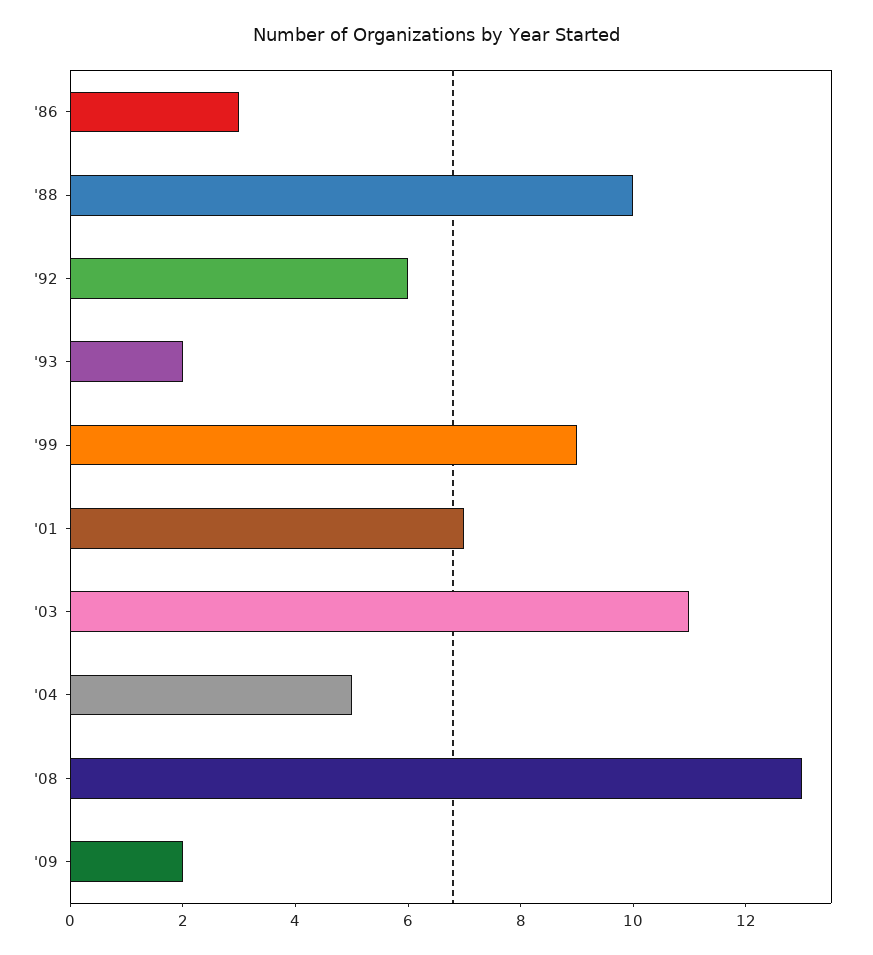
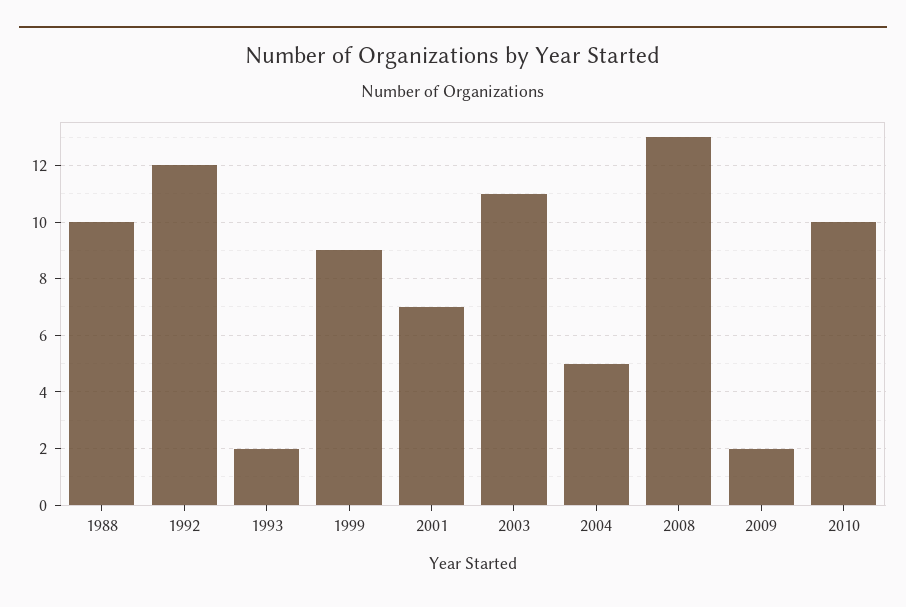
'86: 3 -> none
'92: 6 -> 12
2010: none -> 10

